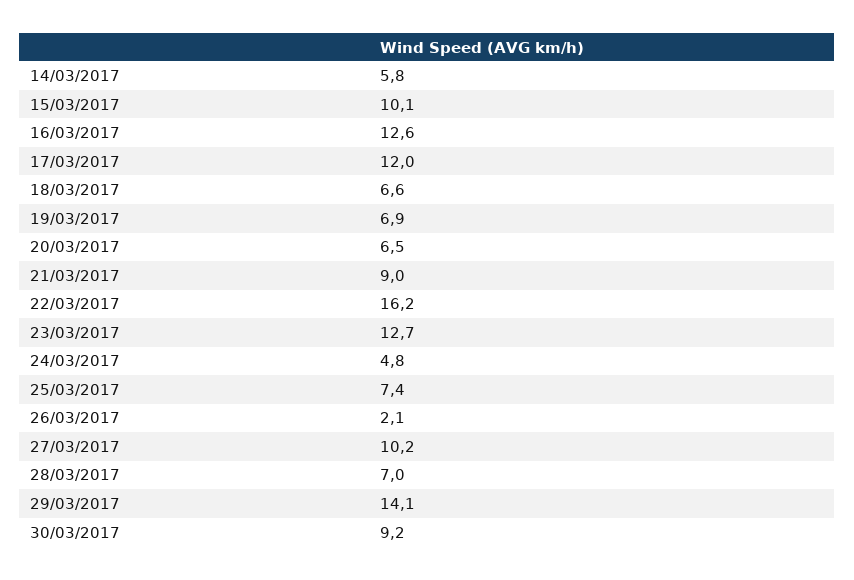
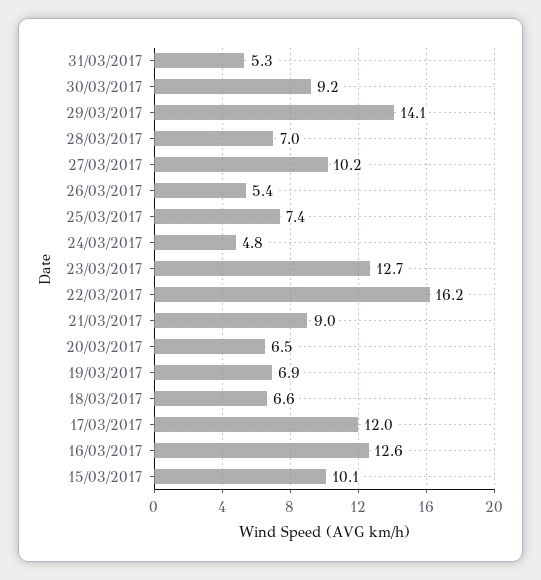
14/03/2017: 5.8 -> none
26/03/2017: 2.1 -> 5.4
31/03/2017: none -> 5.3

